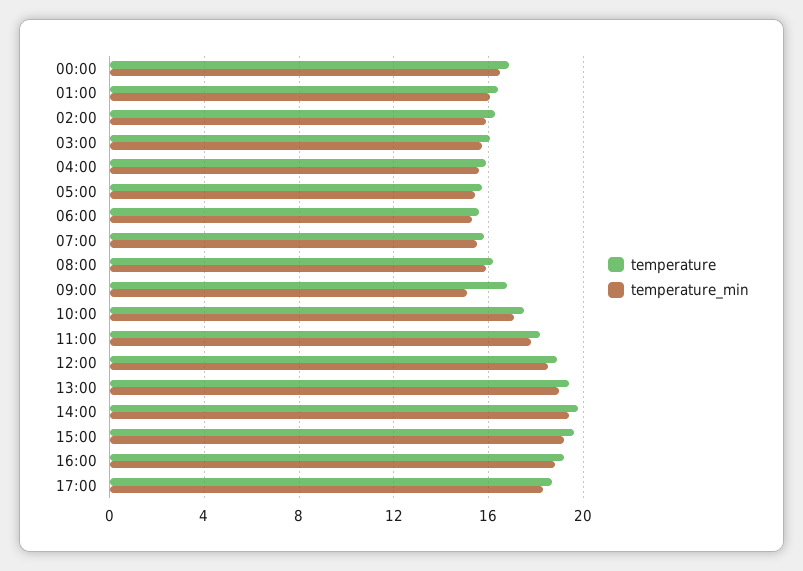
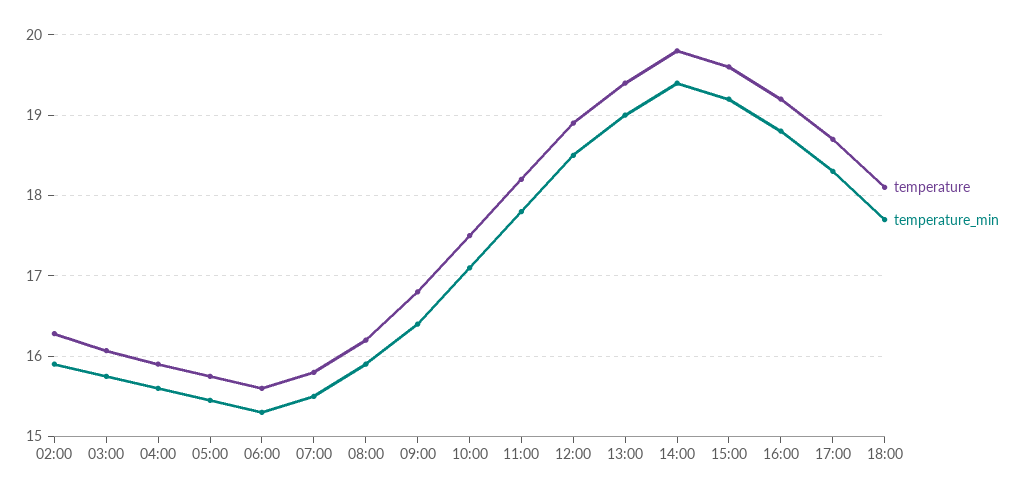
temperature, 00:00: 17 -> none
temperature_min, 00:00: 16.5 -> none
temperature, 01:00: 16.5 -> none
temperature_min, 01:00: 16 -> none
temperature_min, 09:00: 15 -> 16.4
temperature, 18:00: none -> 18.1
temperature_min, 18:00: none -> 17.7

